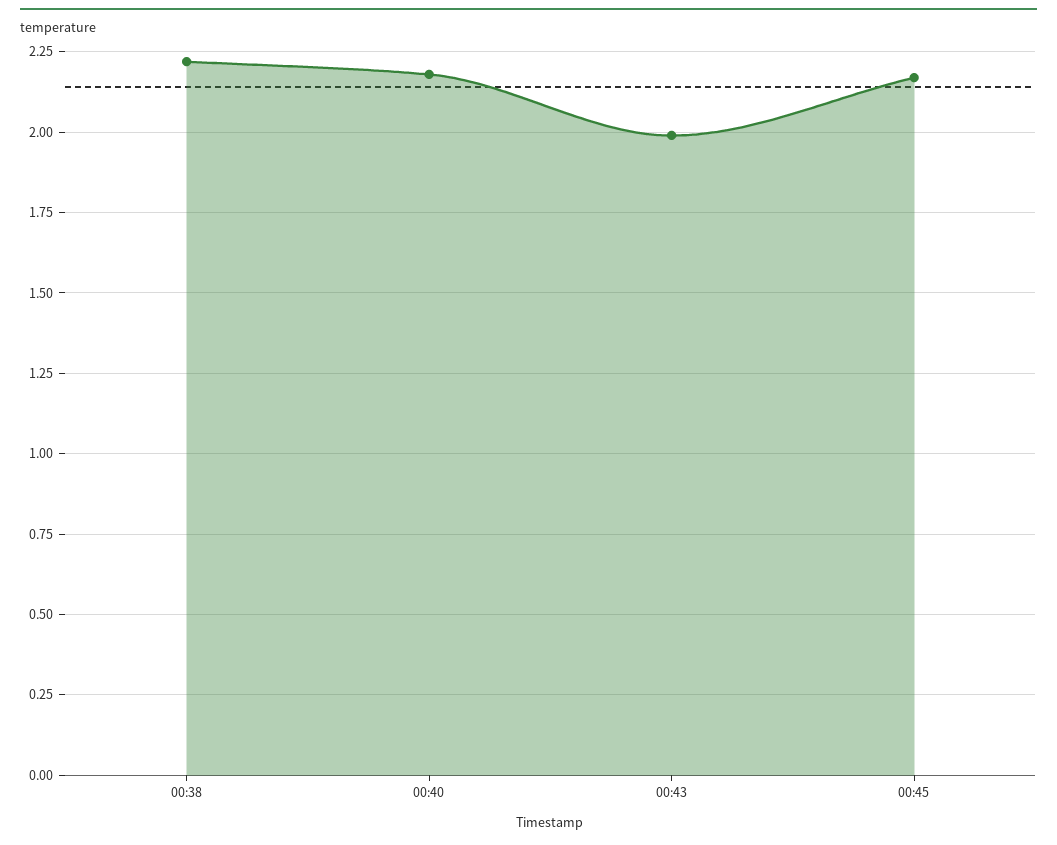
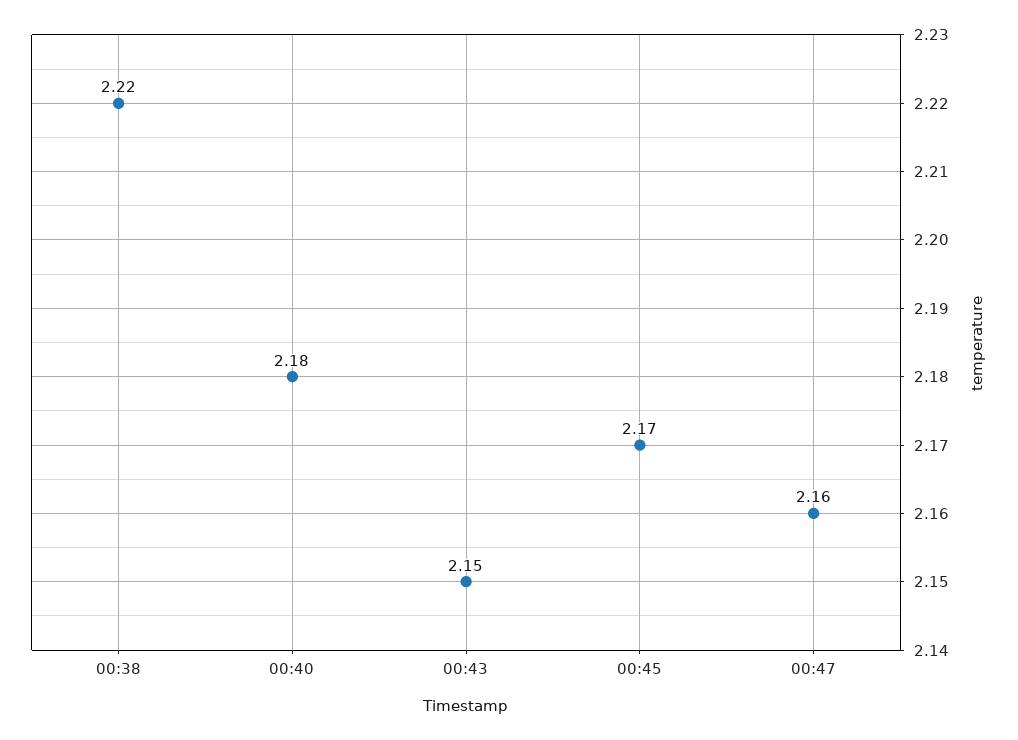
00:43: 2 -> 2.15
00:47: none -> 2.16

